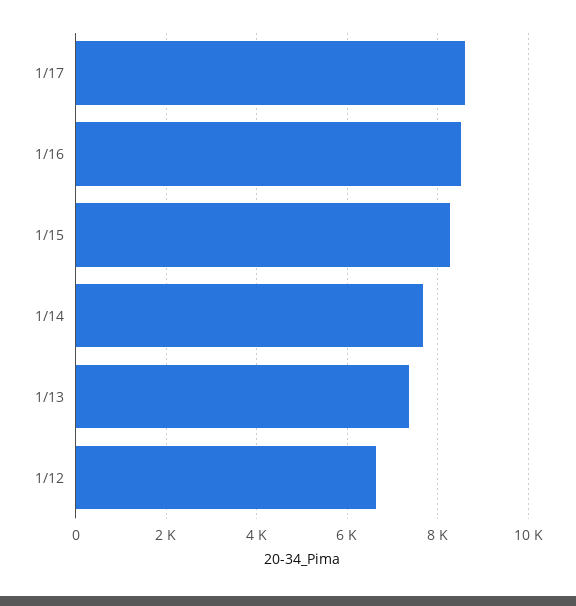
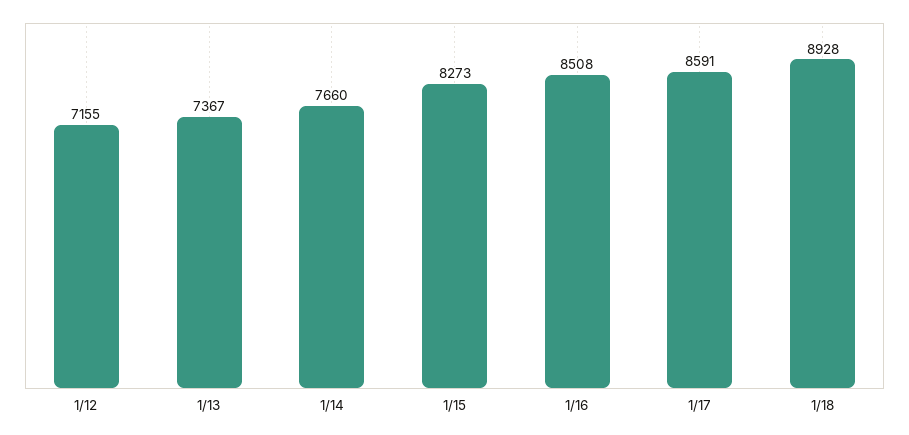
1/12: 6600 -> 7155
1/18: none -> 8928

